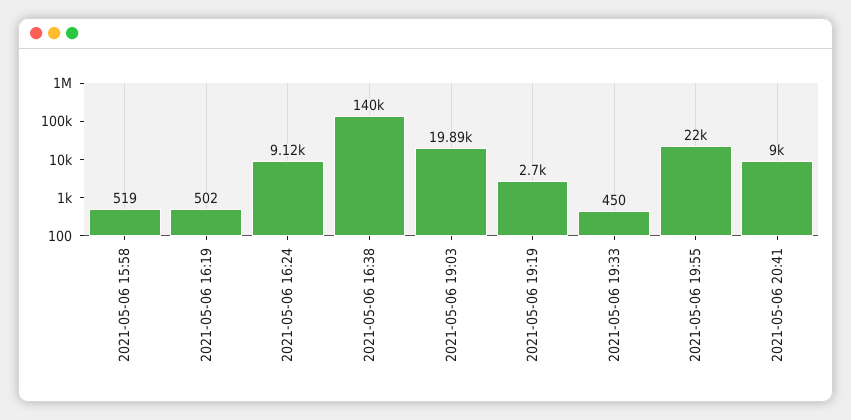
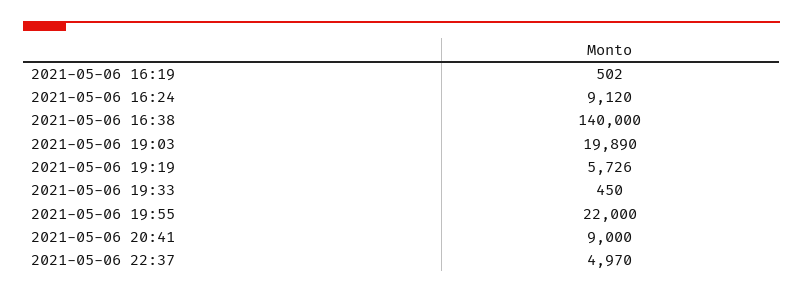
2021-05-06 15:58: 519 -> none
2021-05-06 19:19: 2700 -> 5726
2021-05-06 22:37: none -> 4970

